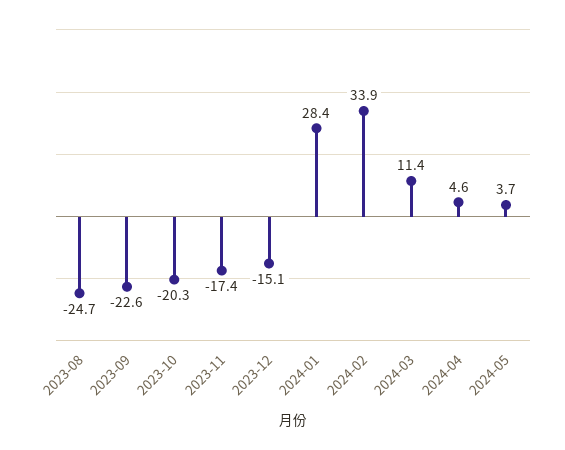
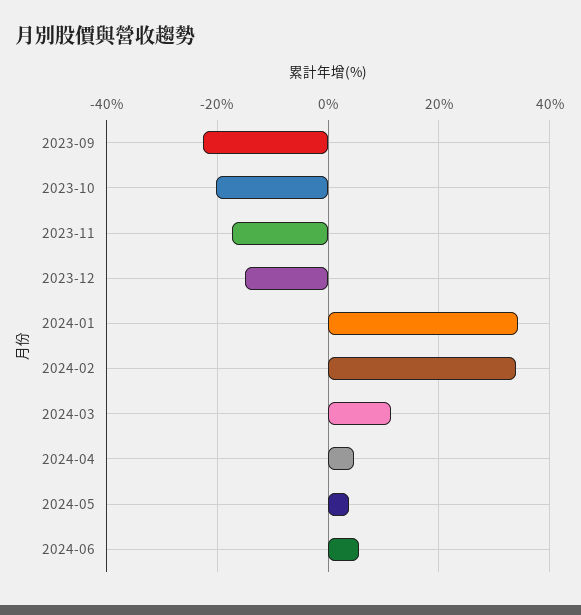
2023-08: -24.7 -> none
2024-01: 28.4 -> 34
2024-06: none -> 6

